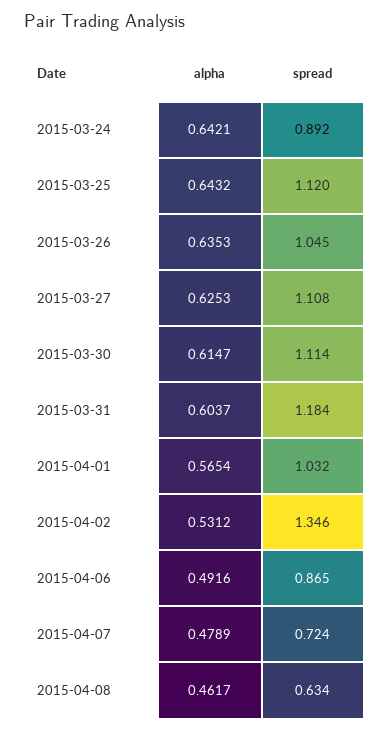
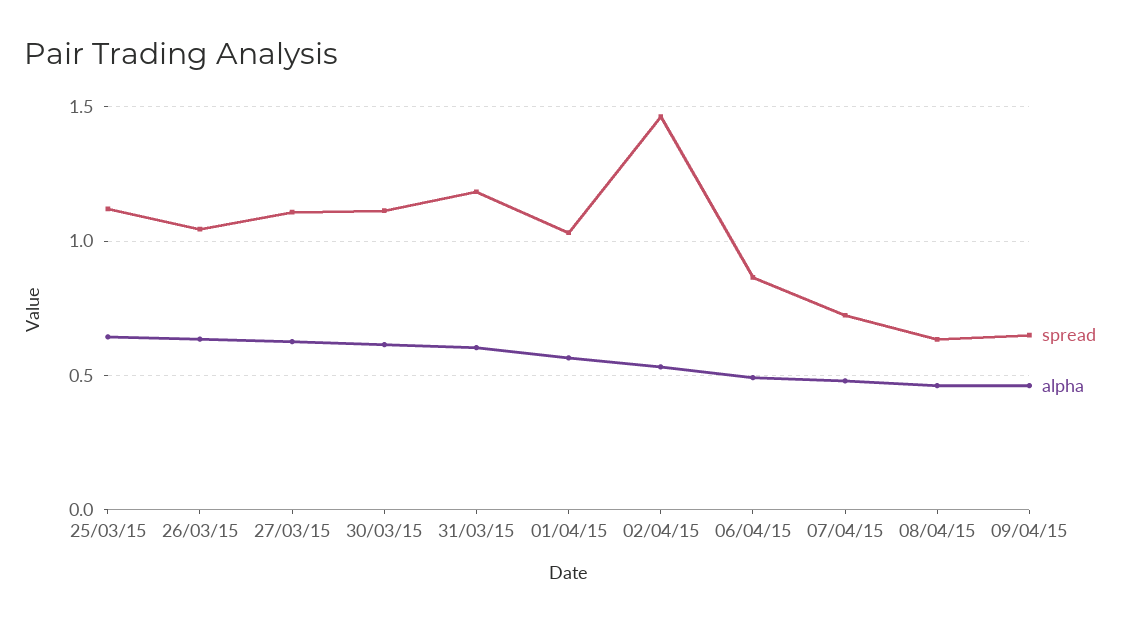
alpha, 2015-03-24: 0.6421 -> none
spread, 2015-03-24: 0.892 -> none
spread, 2015-04-02: 1.346 -> 1.45
spread, 09/04/15: none -> 0.65
alpha, 09/04/15: none -> 0.45

